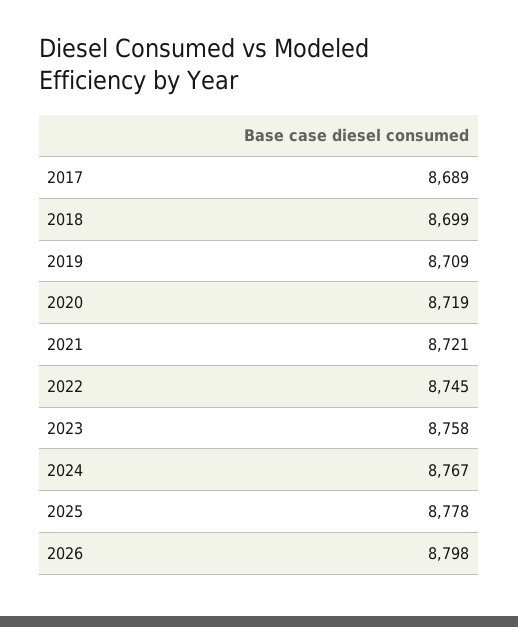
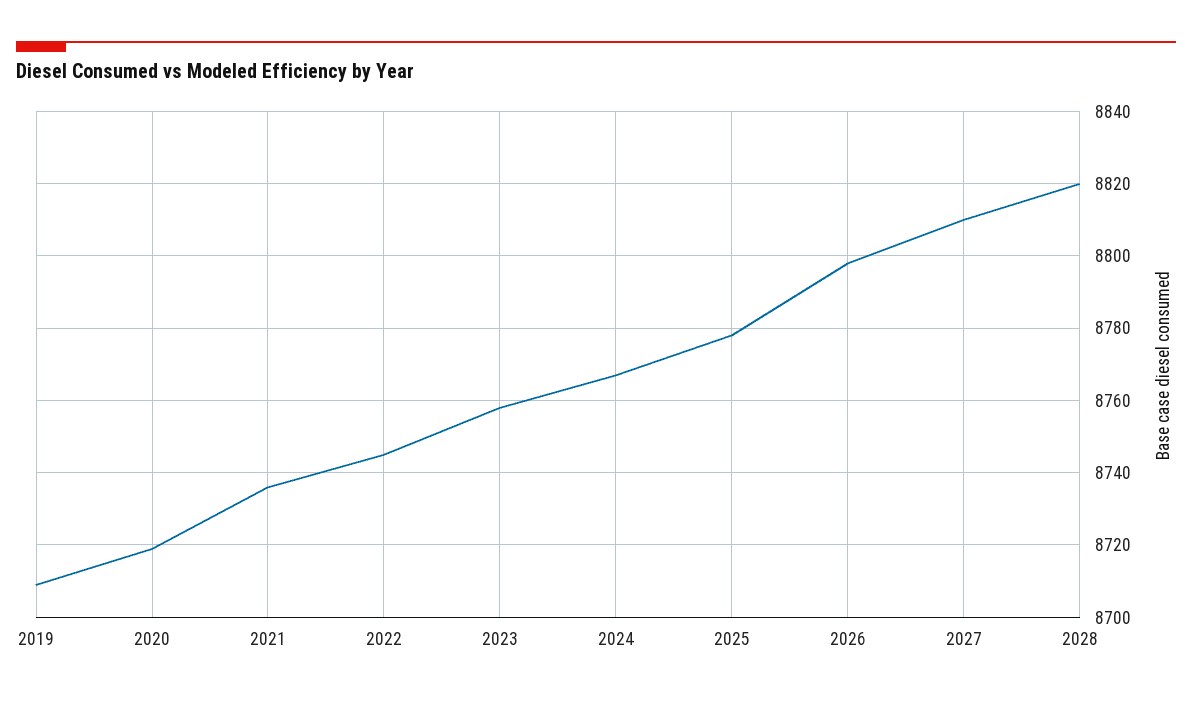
2017: 8689 -> none
2018: 8699 -> none
2021: 8721 -> 8735
2027: none -> 8810
2028: none -> 8820

